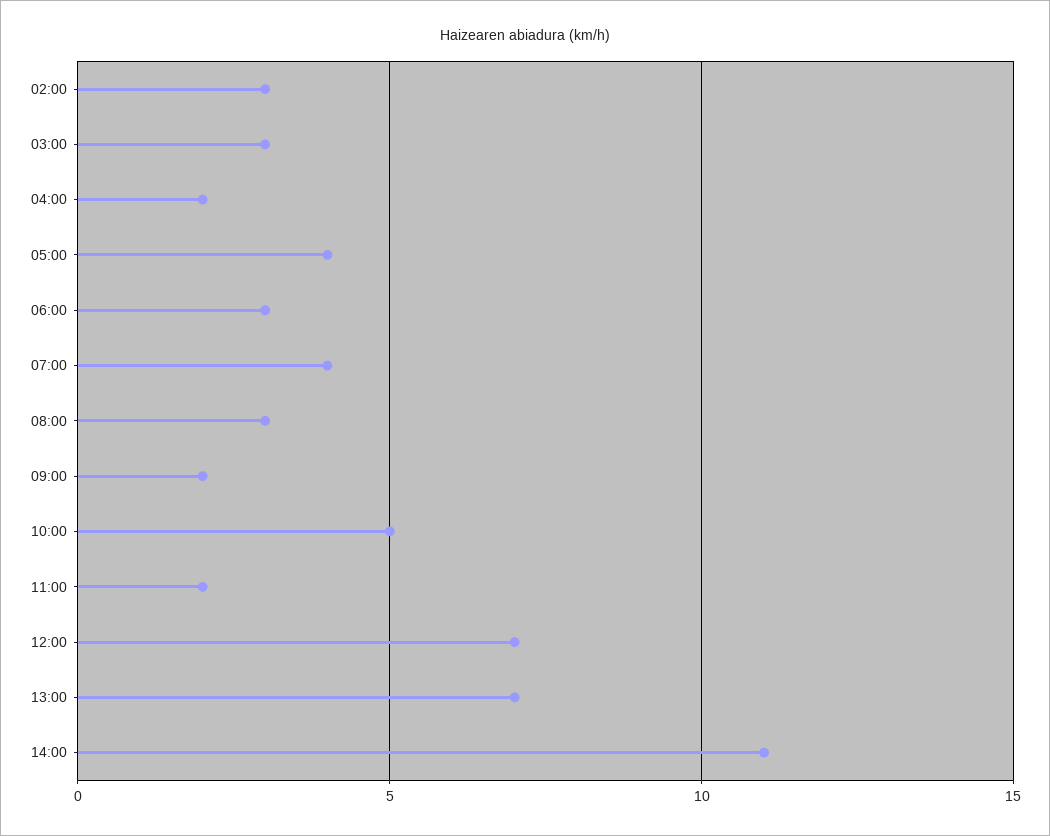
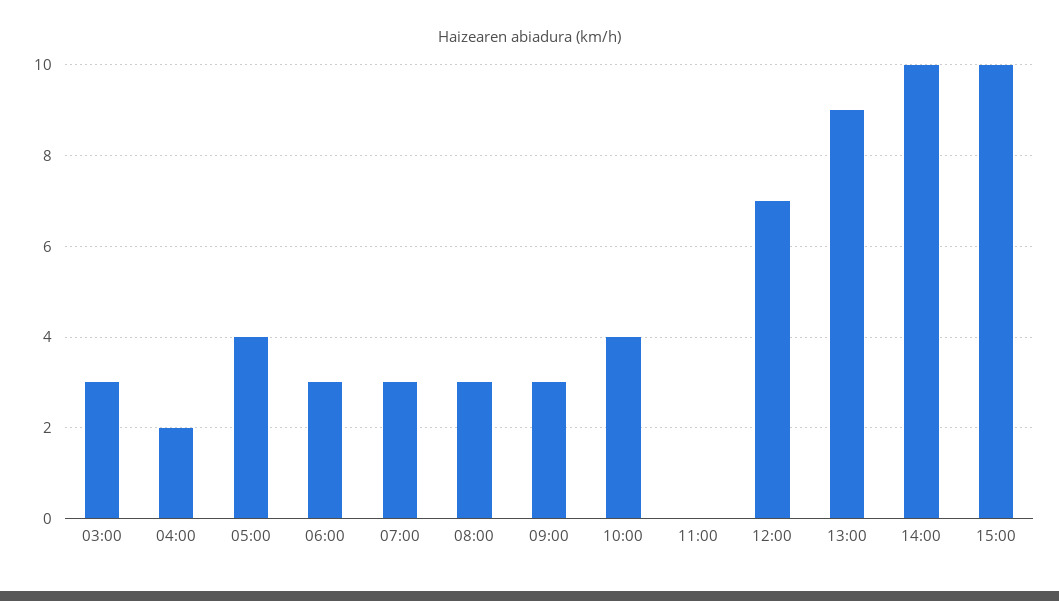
02:00: 3 -> none
07:00: 4 -> 3
09:00: 2 -> 3
10:00: 5 -> 4
11:00: 2 -> 0
13:00: 7 -> 9
14:00: 11 -> 10
15:00: none -> 10

